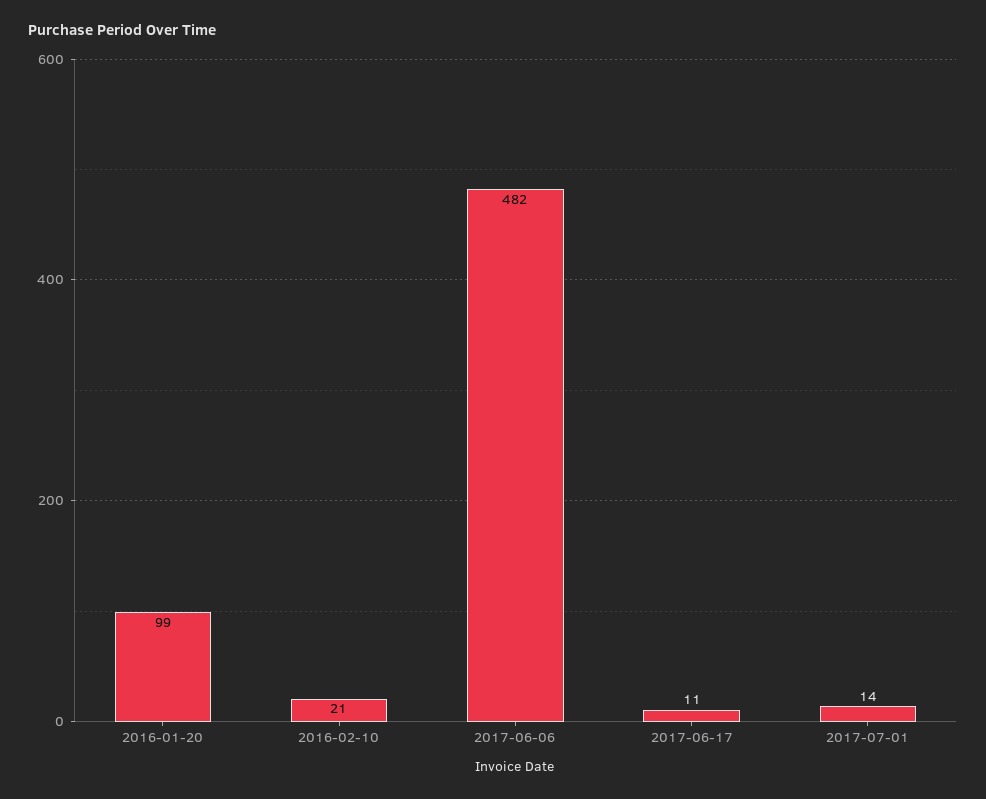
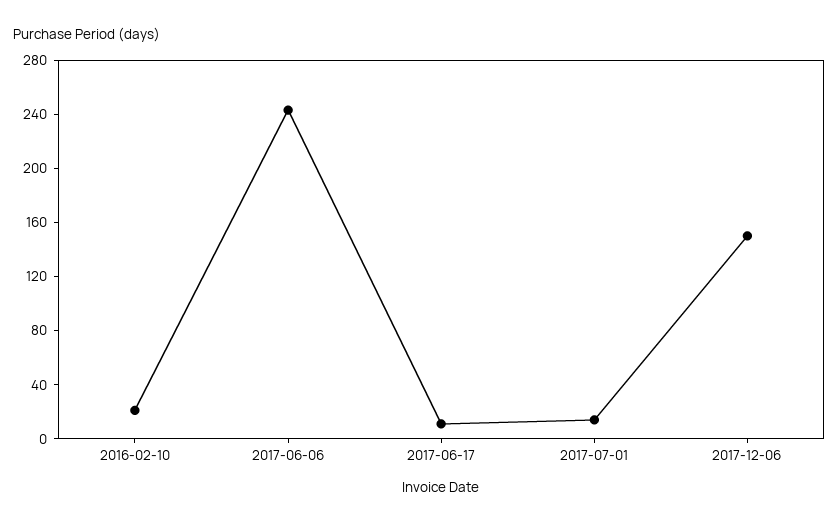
2016-01-20: 99 -> none
2017-06-06: 482 -> 240
2017-12-06: none -> 150

